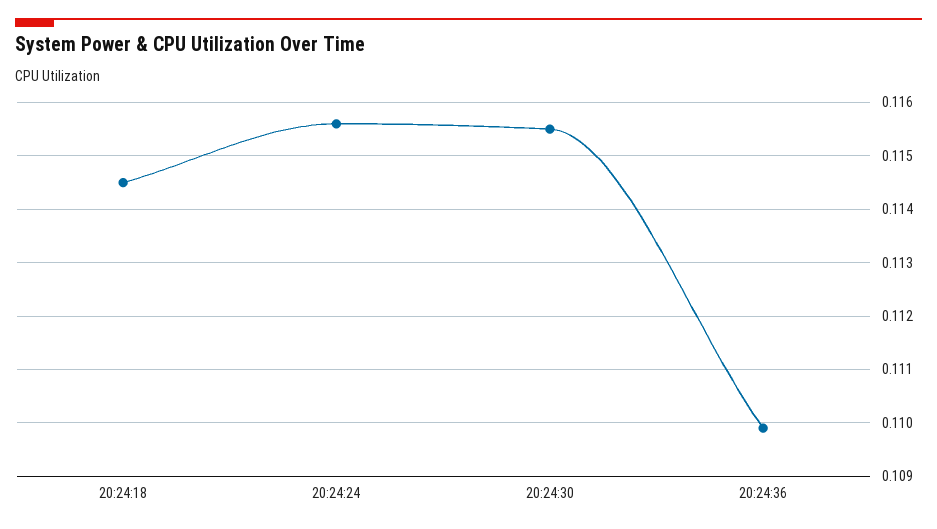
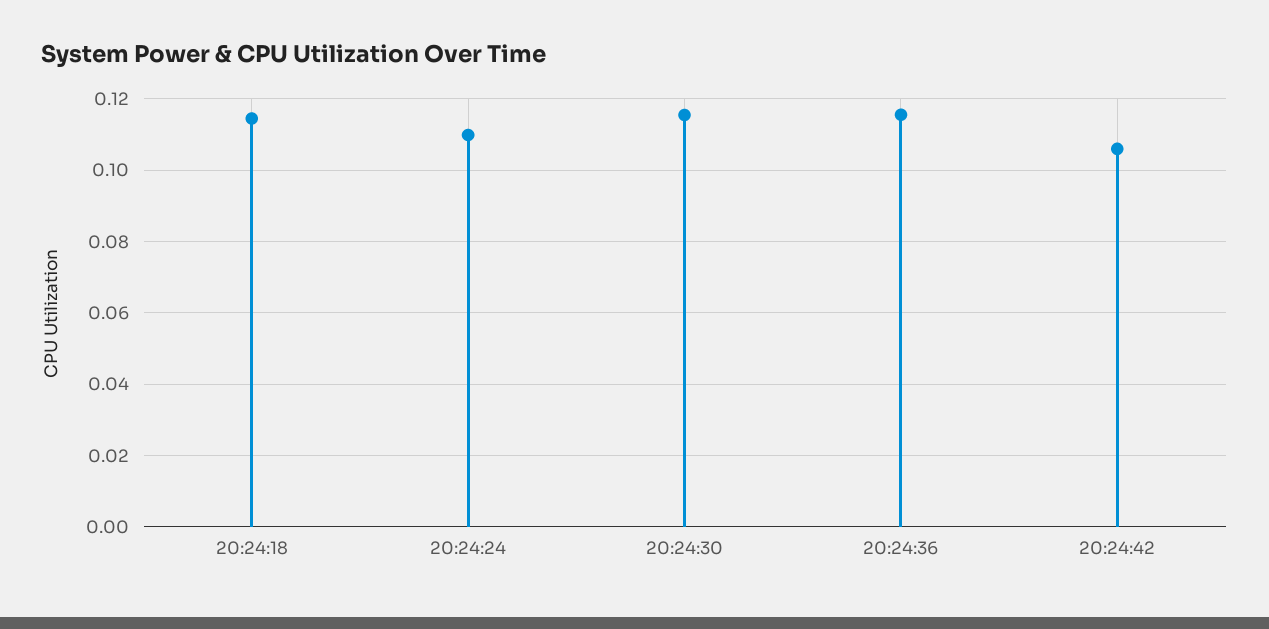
20:24:24: 0.1155 -> 0.11
20:24:36: 0.11 -> 0.116
20:24:42: none -> 0.106

